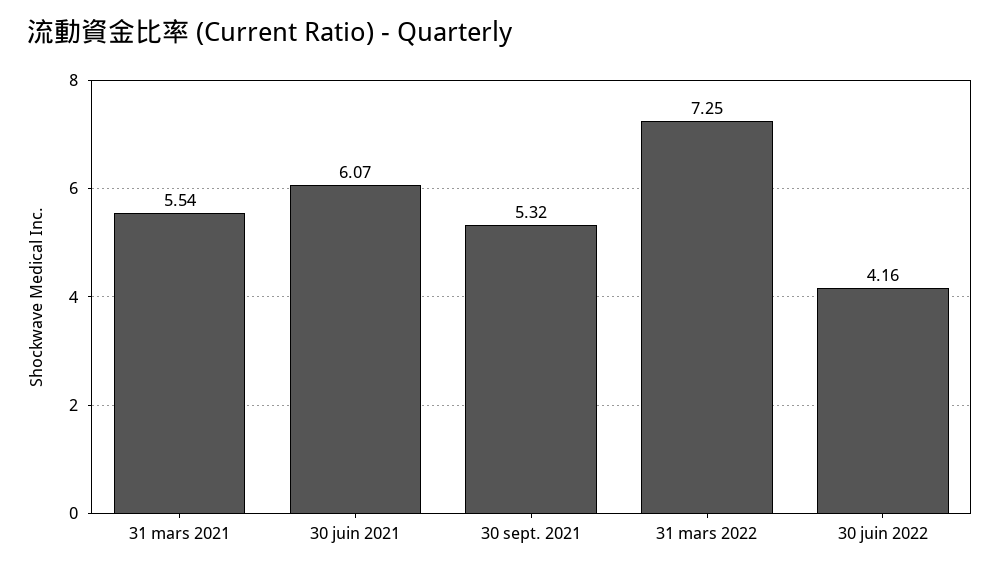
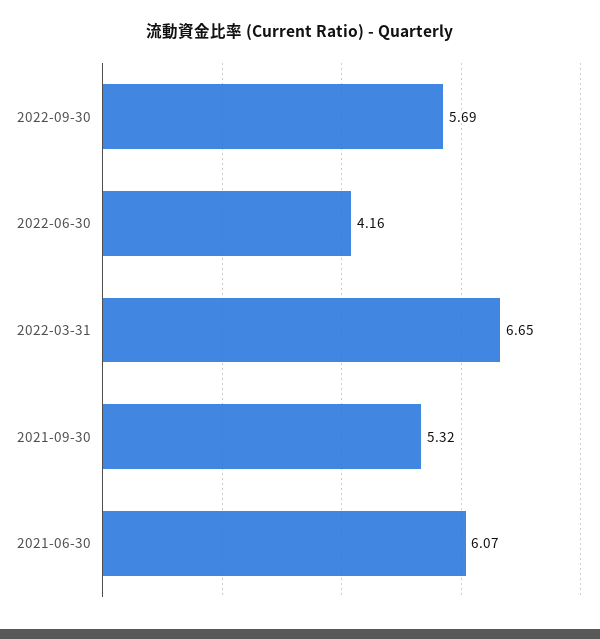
31 mars 2021: 5.54 -> none
31 mars 2022: 7.25 -> 6.65
2022-09-30: none -> 5.69

